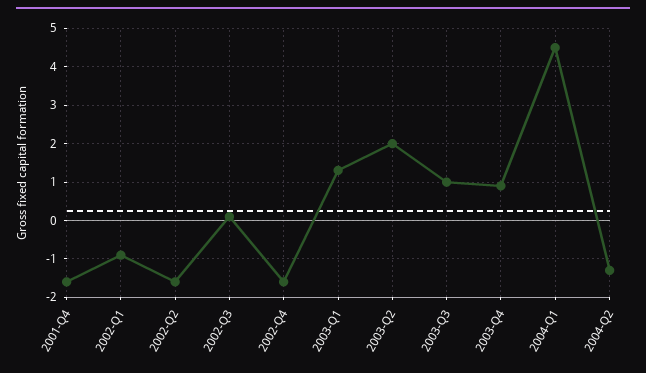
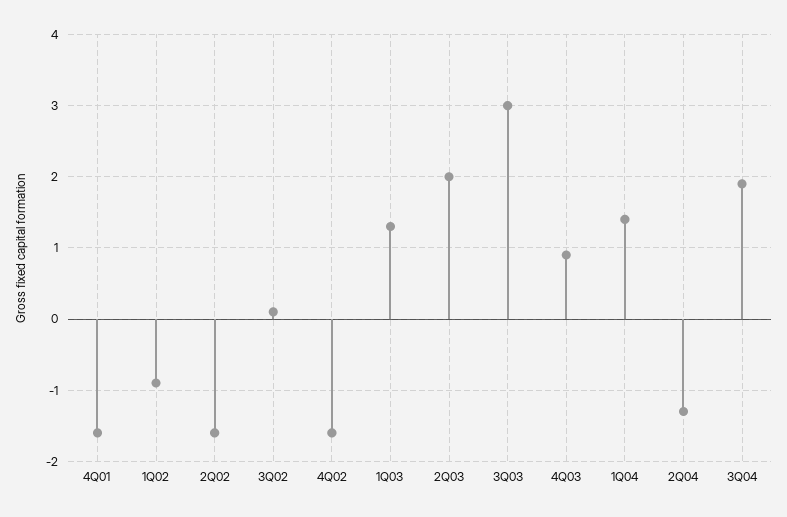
2003-Q3: 1 -> 3
2004-Q1: 4.5 -> 1.4
3Q04: none -> 1.9

